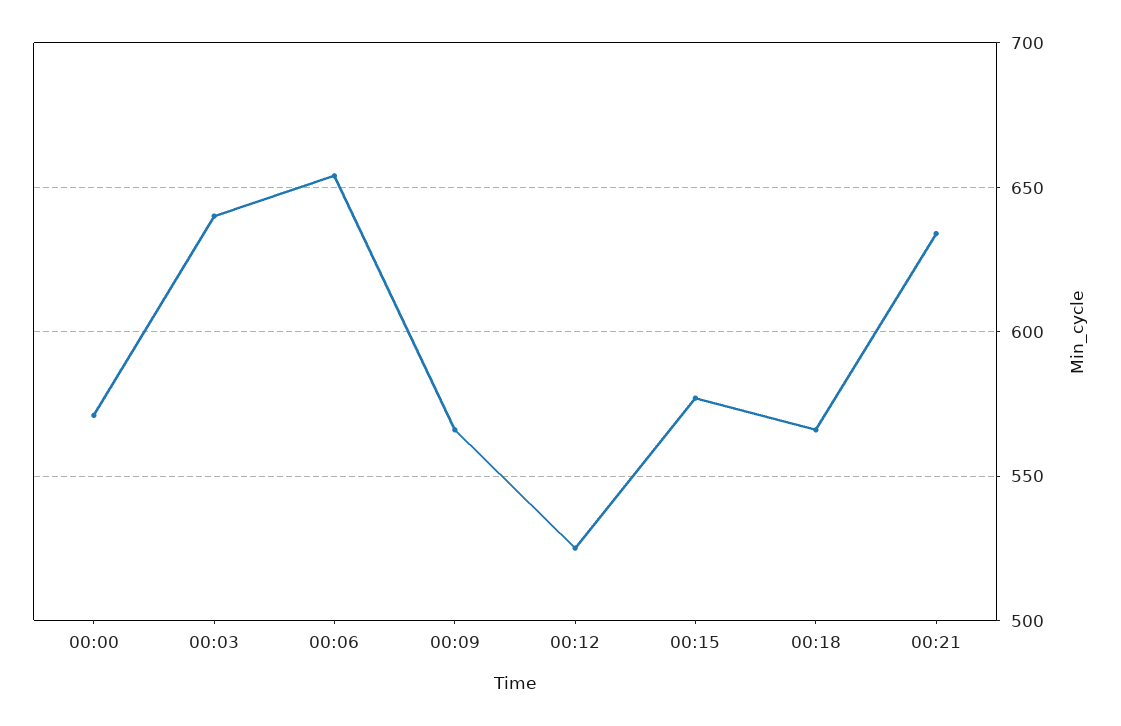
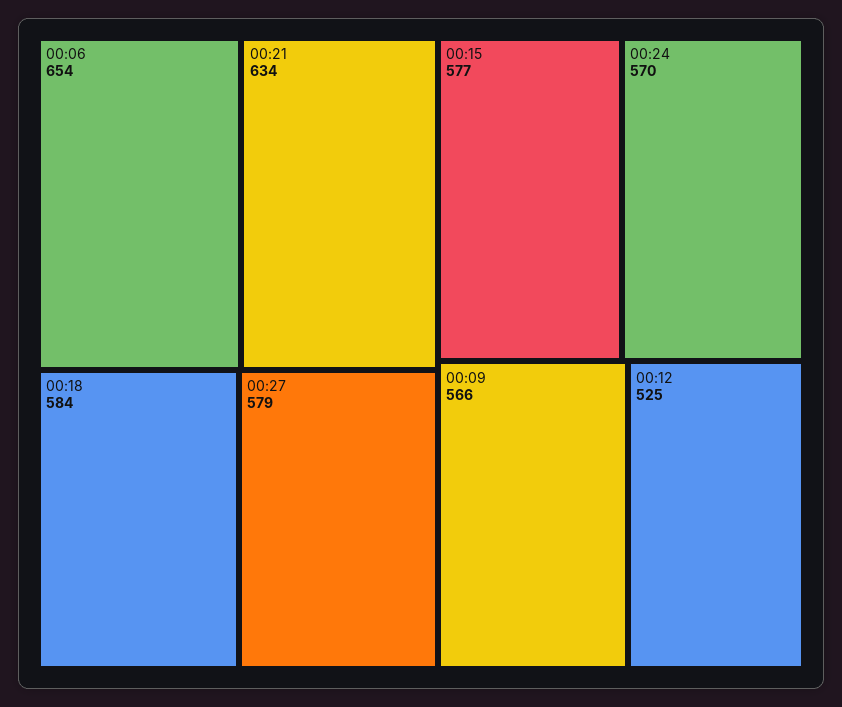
00:00: 570 -> none
00:03: 640 -> none
00:18: 565 -> 584
00:27: none -> 579
00:24: none -> 570

